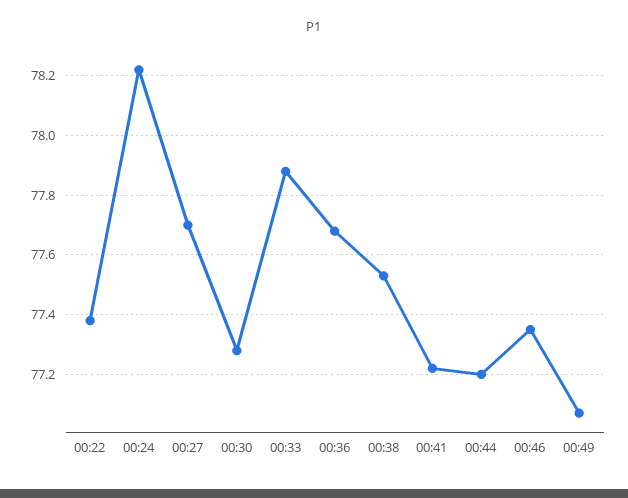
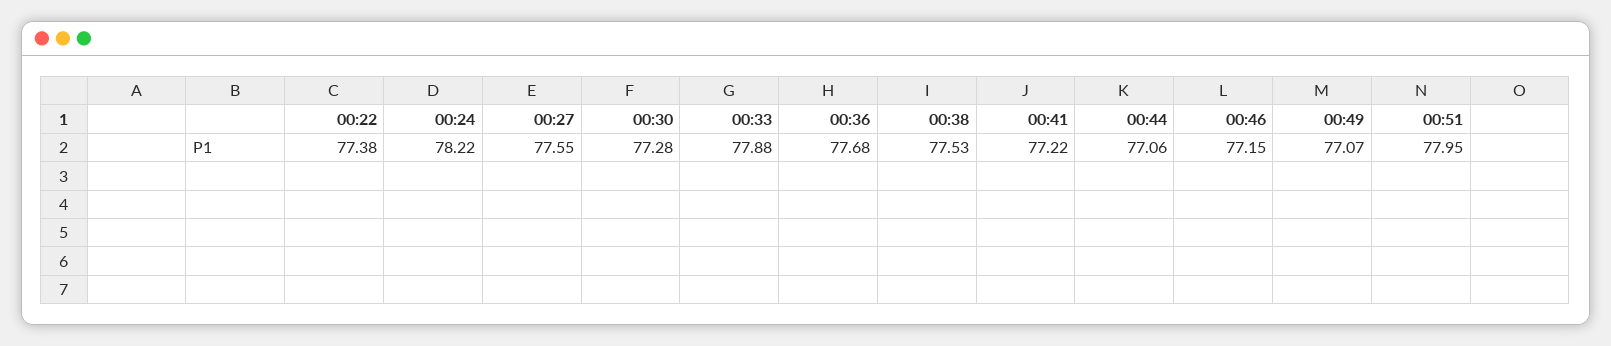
00:27: 77.7 -> 77.55
00:44: 77.2 -> 77.06
00:46: 77.35 -> 77.15
00:51: none -> 77.95

